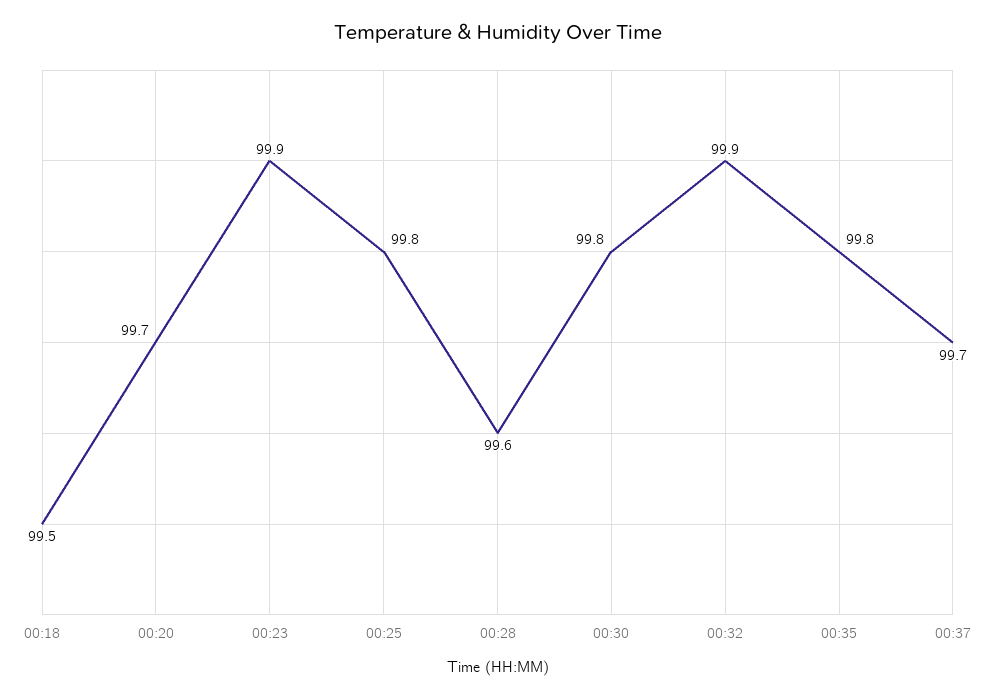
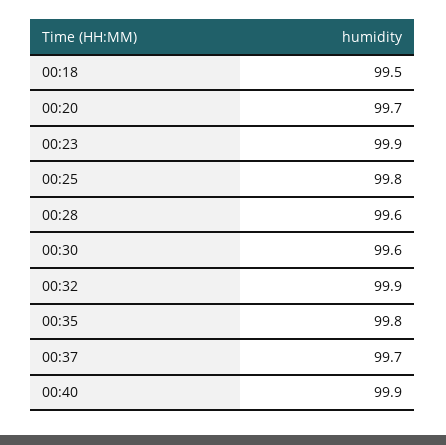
00:30: 99.8 -> 99.6
00:40: none -> 99.9

